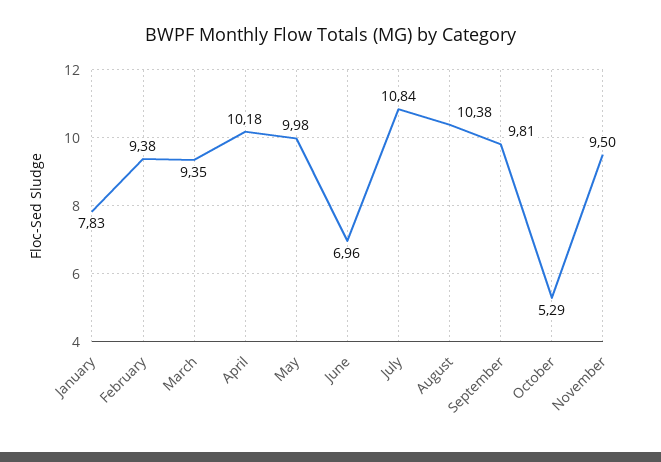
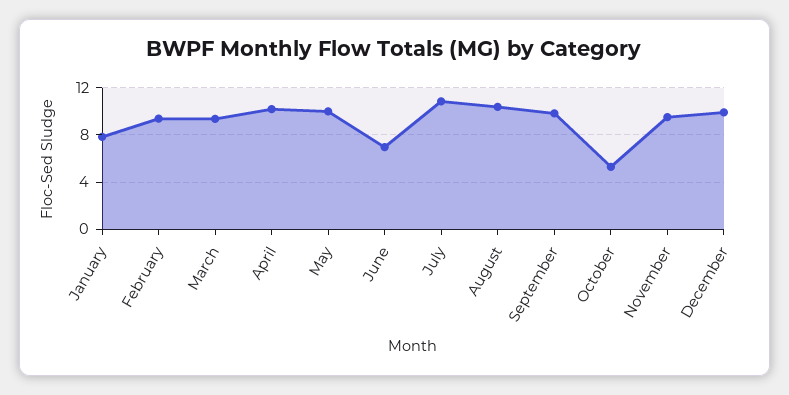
December: none -> 10

